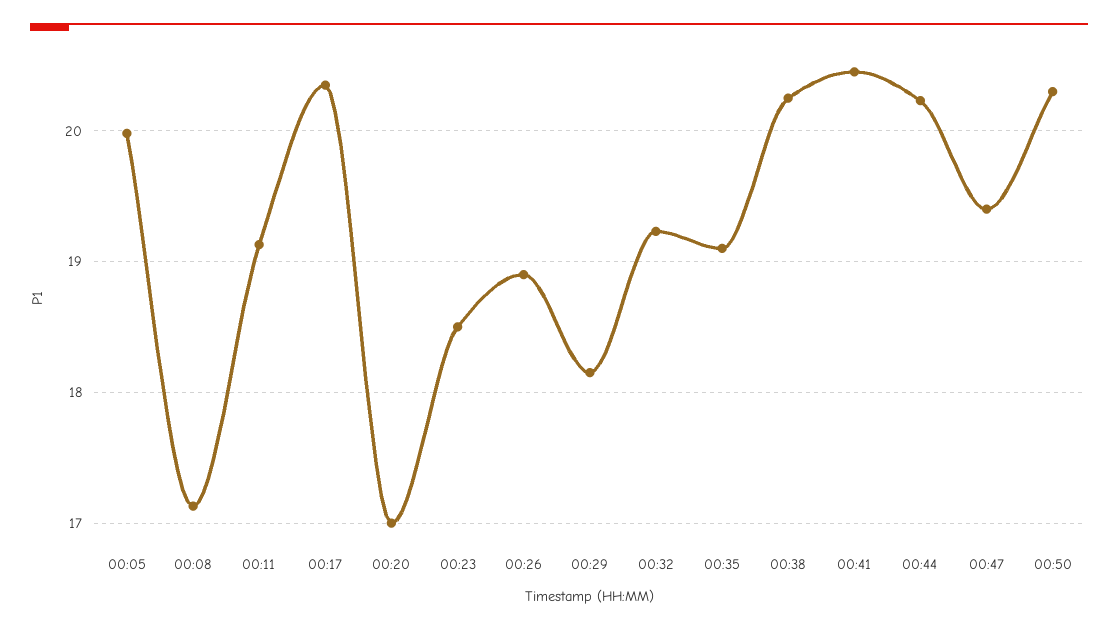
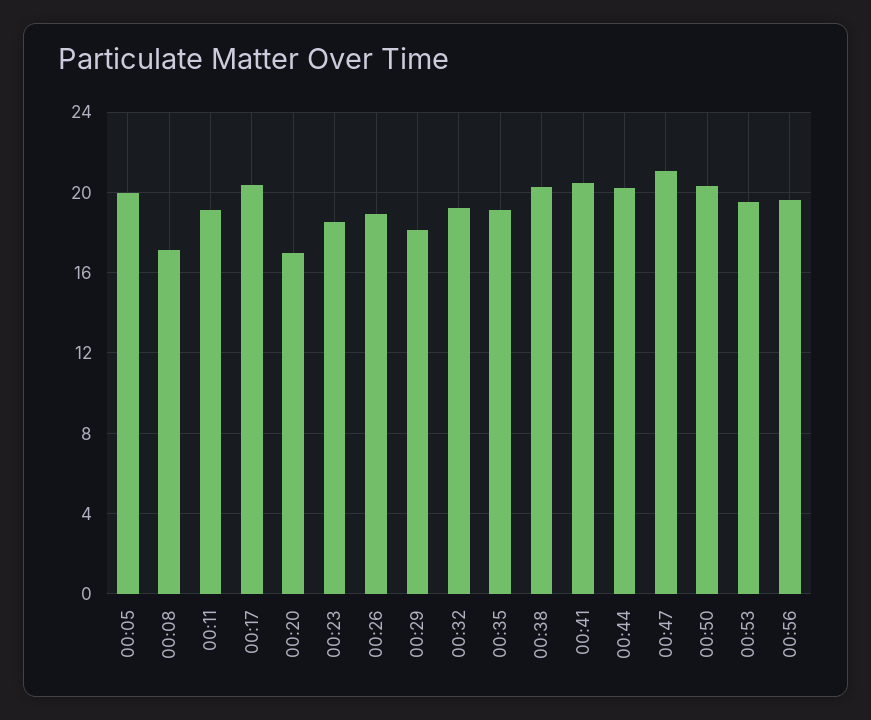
00:47: 19.4 -> 21
00:53: none -> 19.5
00:56: none -> 19.5

